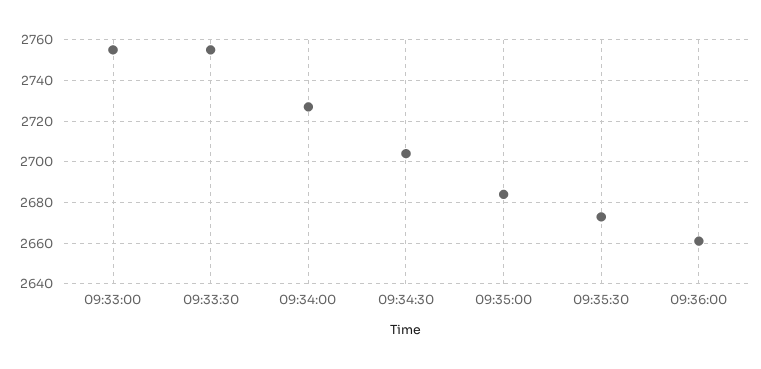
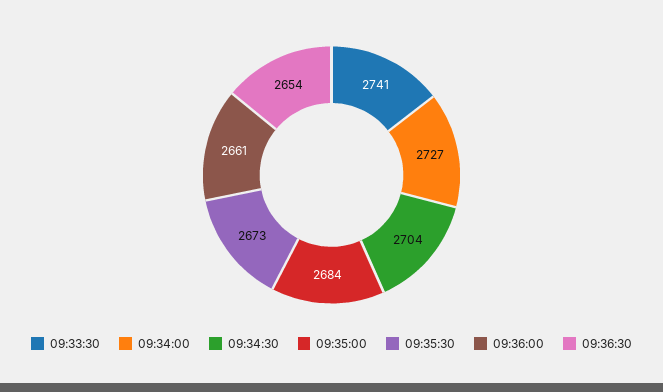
09:33:00: 2755 -> none
09:33:30: 2755 -> 2741
09:36:30: none -> 2654

